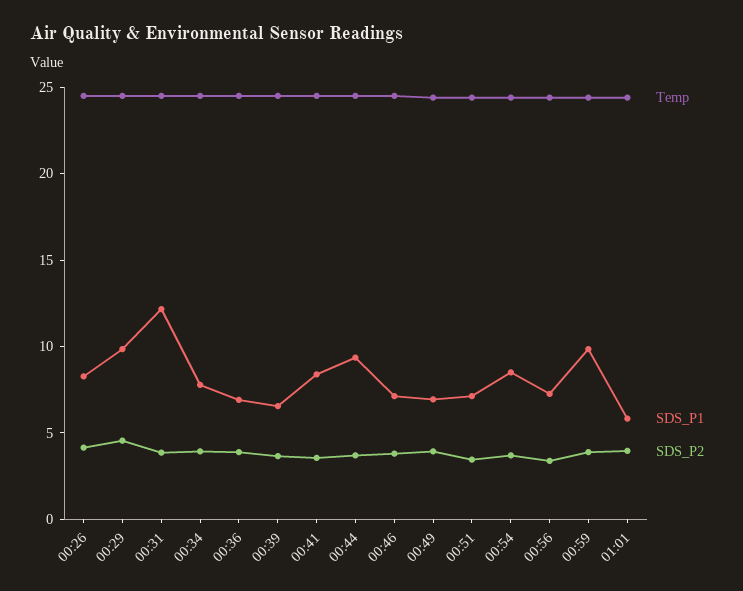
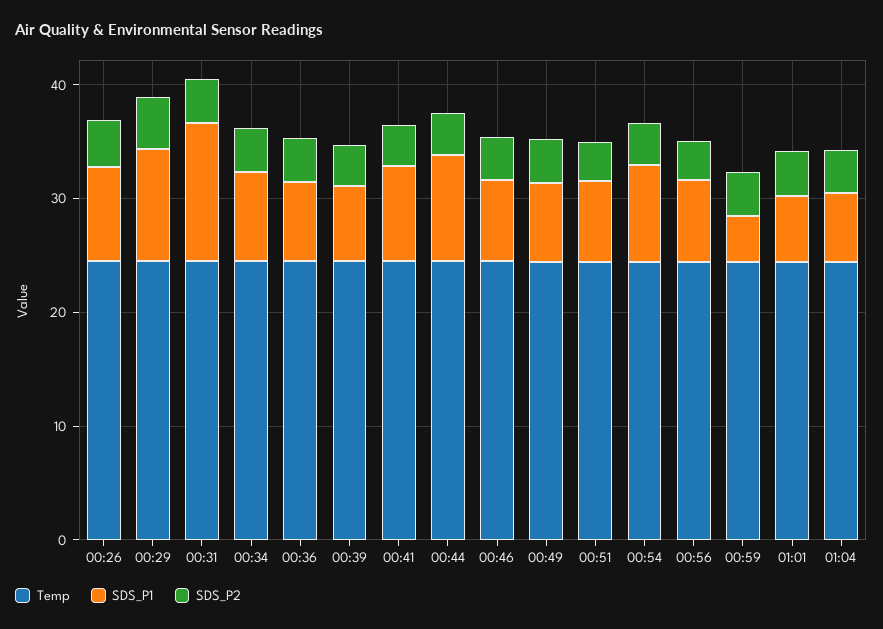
SDS_P1, 00:59: 10 -> 4
Temp, 01:04: none -> 24
SDS_P1, 01:04: none -> 6
SDS_P2, 01:04: none -> 4

